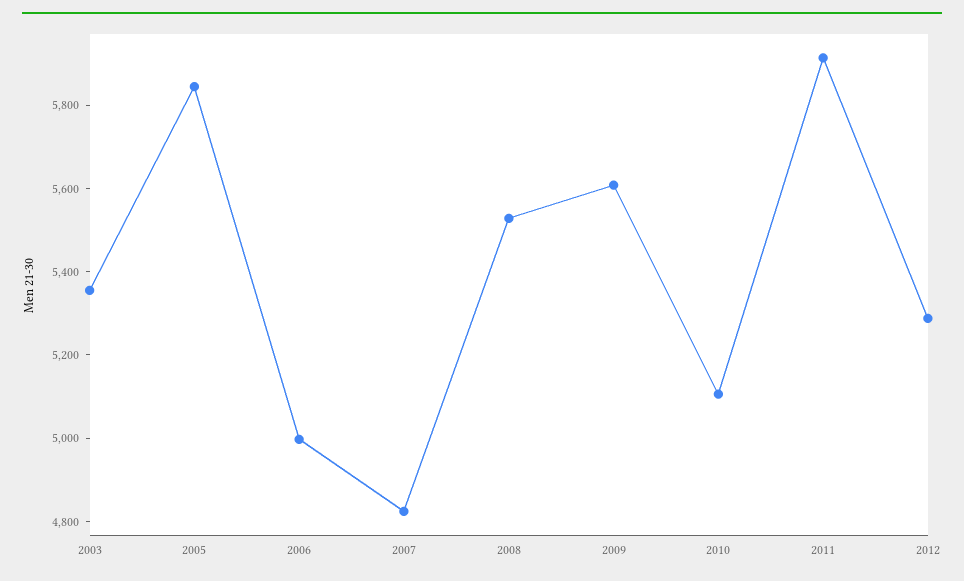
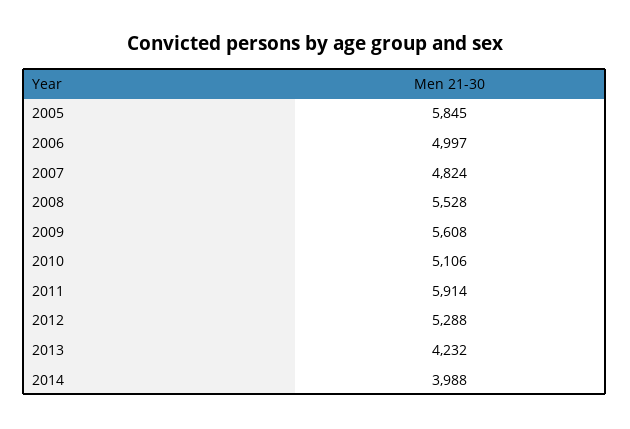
2003: 5350 -> none
2013: none -> 4232
2014: none -> 3988

